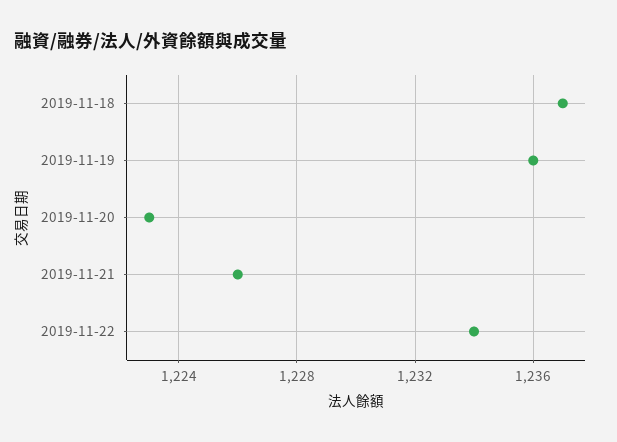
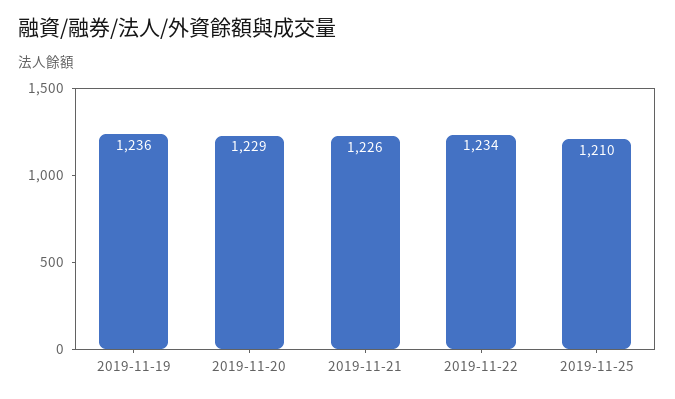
2019-11-18: 1237 -> none
2019-11-20: 1223 -> 1229
2019-11-25: none -> 1210

